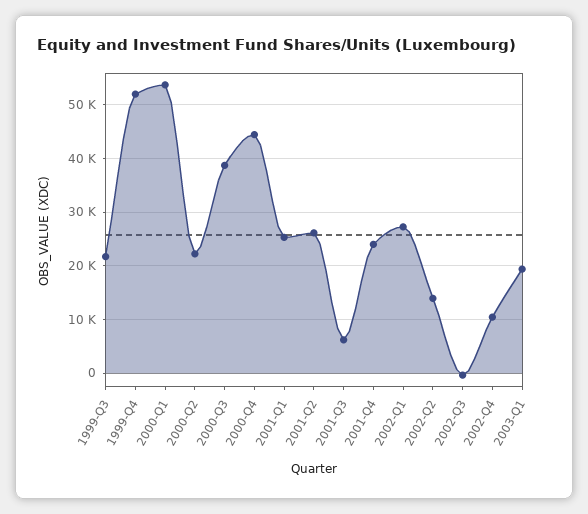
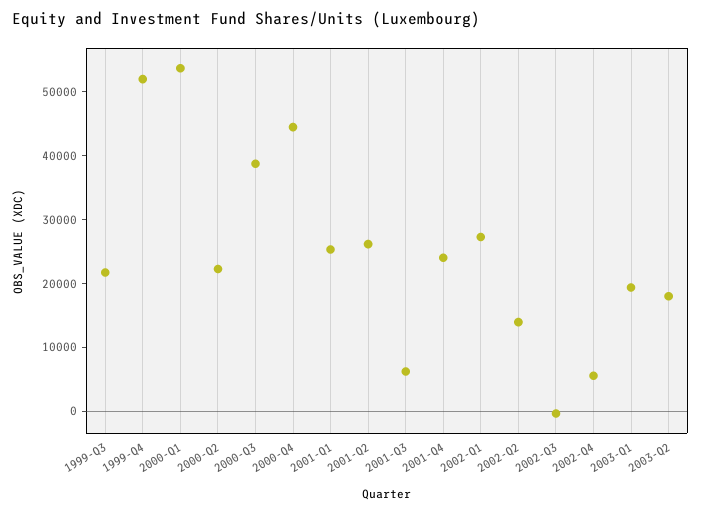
2002-Q4: 10000 -> 6000
2003-Q2: none -> 18000

